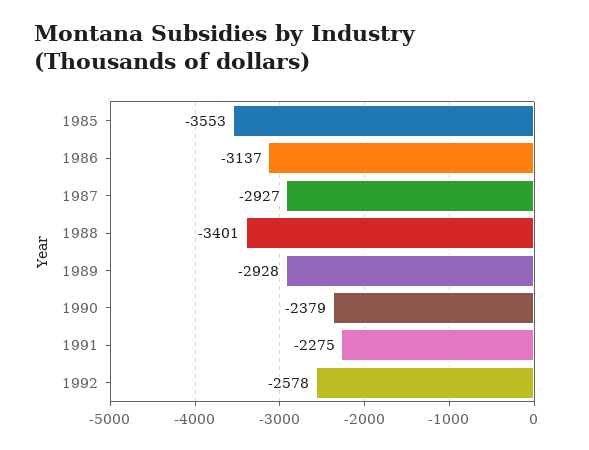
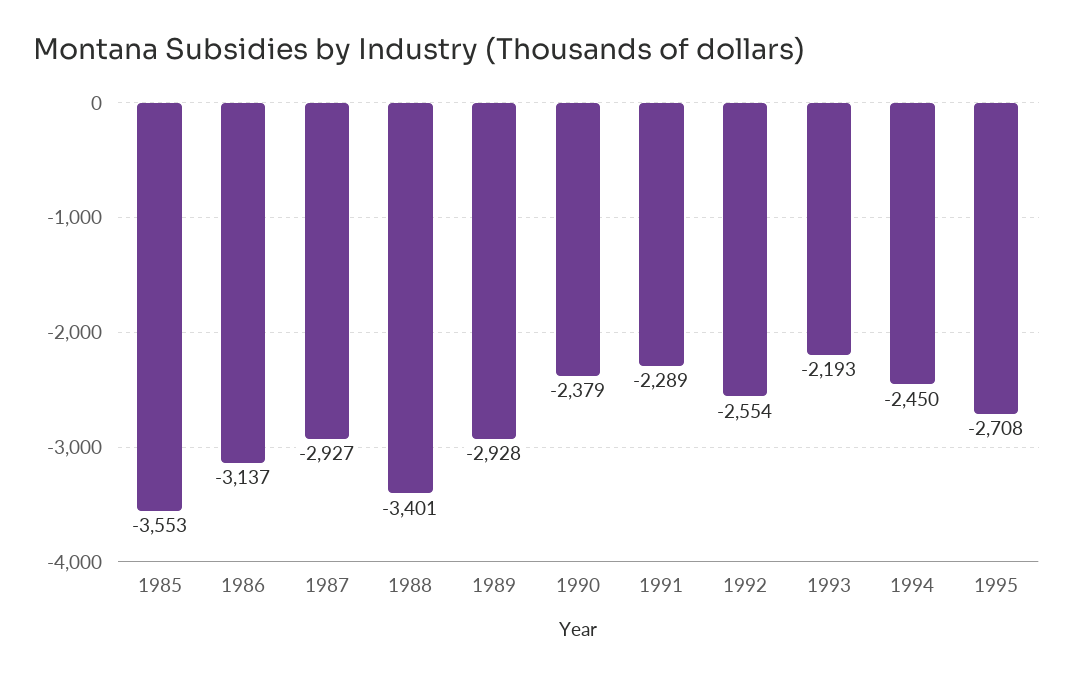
1991: -2275 -> -2289
1992: -2578 -> -2554
1993: none -> -2193
1994: none -> -2450
1995: none -> -2708

